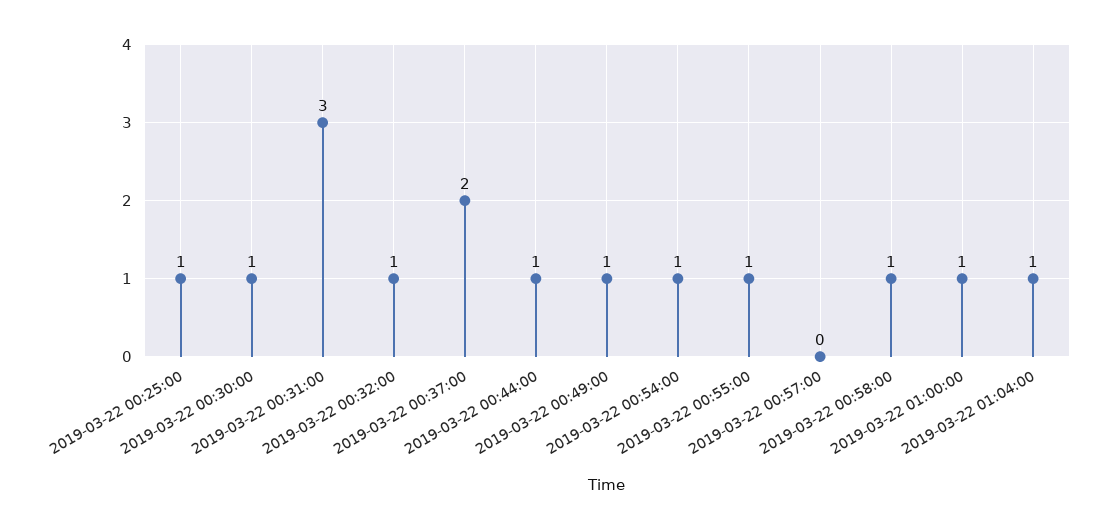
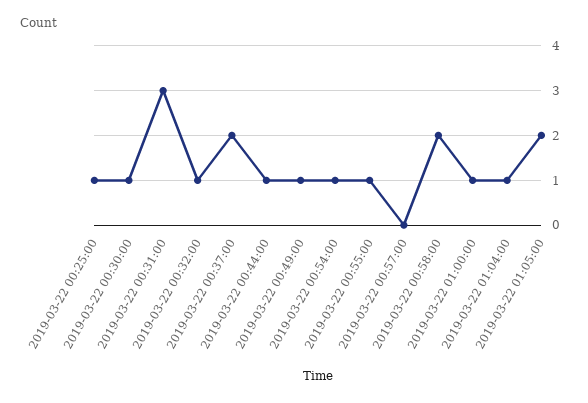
2019-03-22 00:58:00: 1 -> 2
2019-03-22 01:05:00: none -> 2

